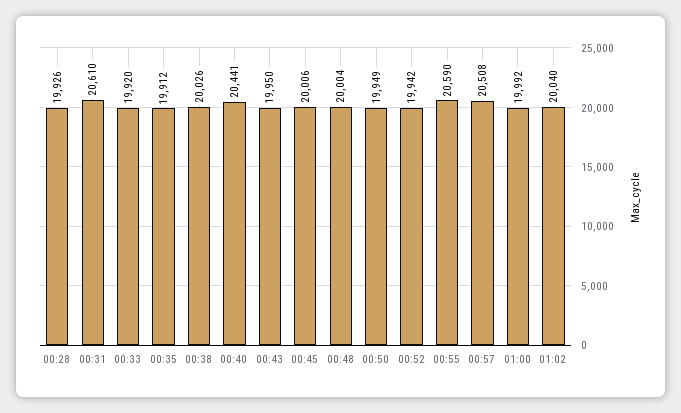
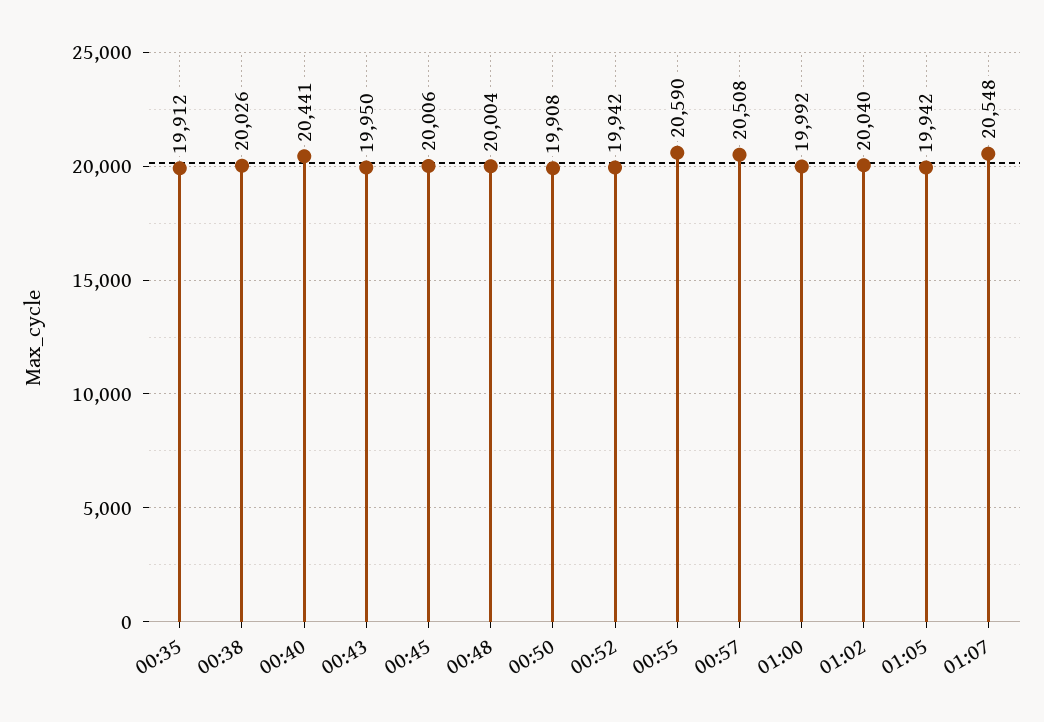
00:28: 19926 -> none
00:31: 20610 -> none
00:33: 19920 -> none
00:50: 19949 -> 19908
01:05: none -> 19942
01:07: none -> 20548

